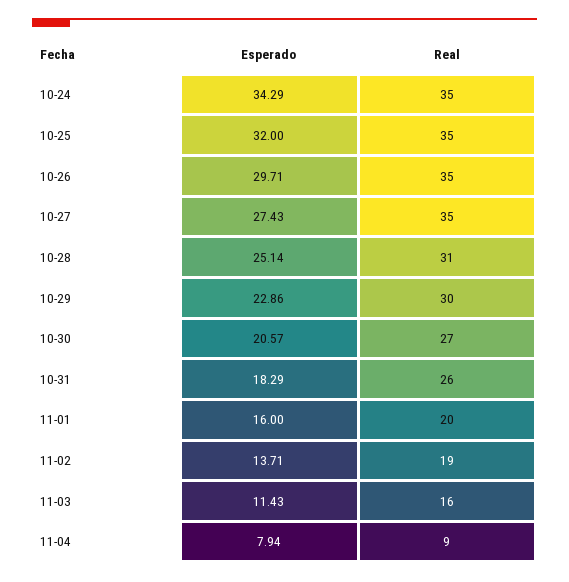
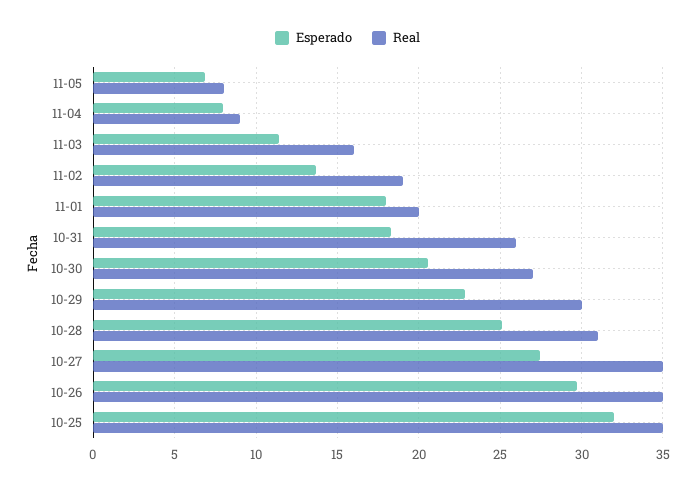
Esperado, 10-24: 34.29 -> none
Real, 10-24: 35 -> none
Esperado, 11-01: 16 -> 18
Esperado, 11-05: none -> 7
Real, 11-05: none -> 8

